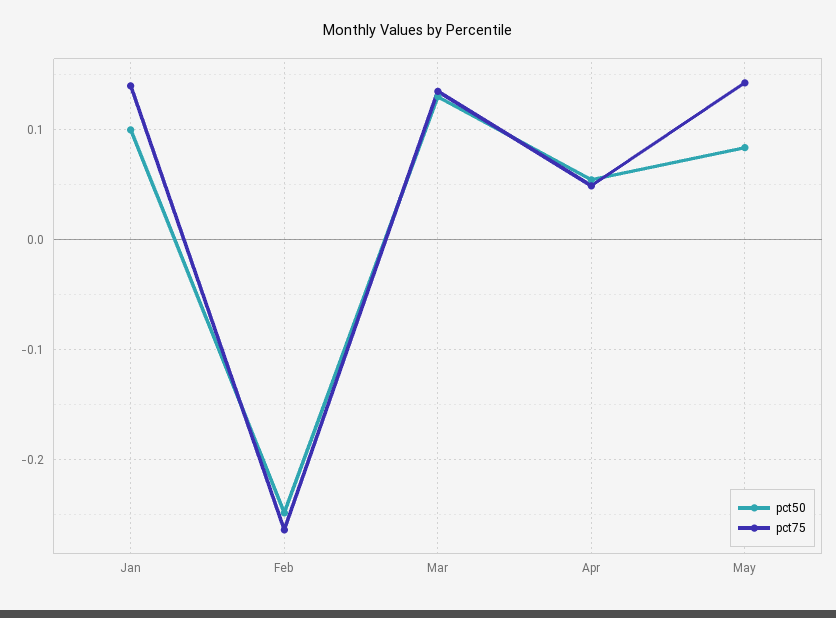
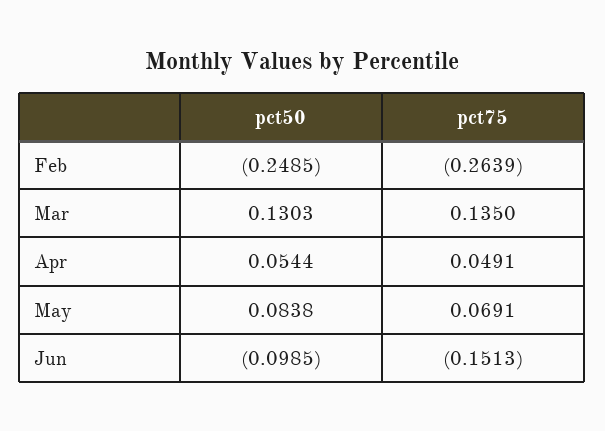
pct50, Jan: 0.1 -> none
pct75, Jan: 0.14 -> none
pct75, May: 0.14 -> 0.0691
pct50, Jun: none -> -0.0985
pct75, Jun: none -> -0.1513

